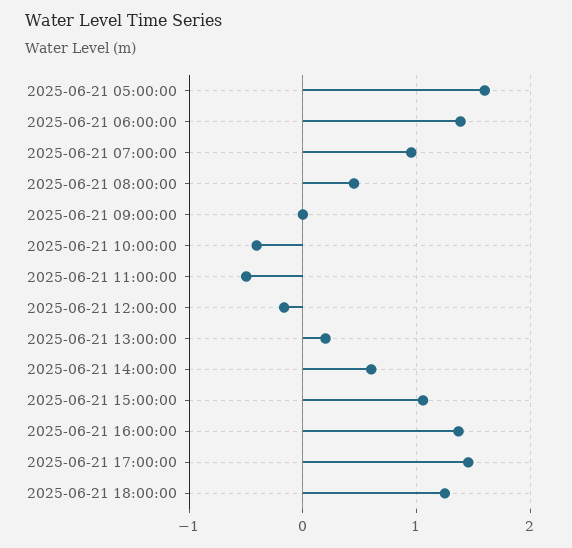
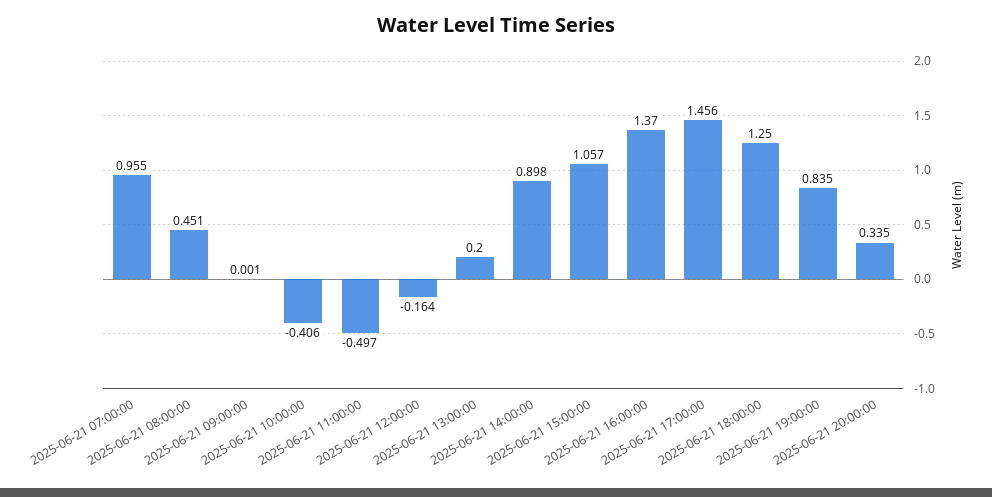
2025-06-21 05:00:00: 1.6 -> none
2025-06-21 06:00:00: 1.4 -> none
2025-06-21 14:00:00: 0.6 -> 0.898
2025-06-21 19:00:00: none -> 0.835
2025-06-21 20:00:00: none -> 0.335

